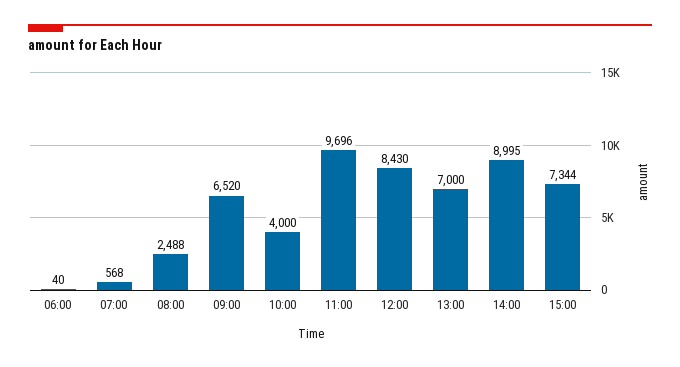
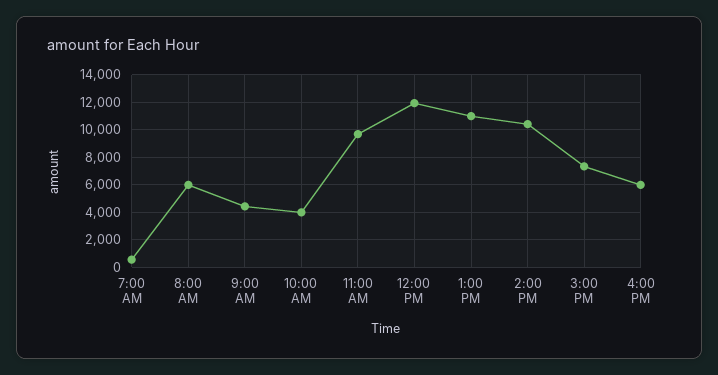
06:00: 40 -> none
08:00: 2488 -> 6000
09:00: 6520 -> 4500
12:00: 8430 -> 12000
13:00: 7000 -> 11000
14:00: 8995 -> 10500
4:00 PM: none -> 6000

